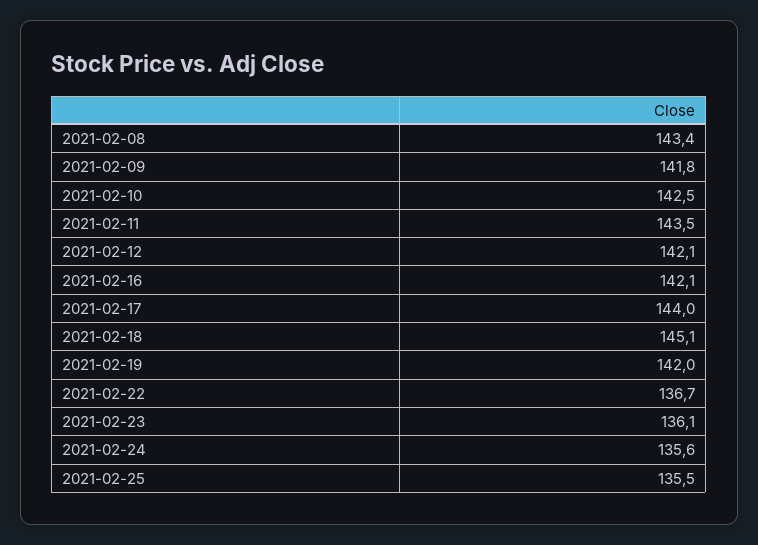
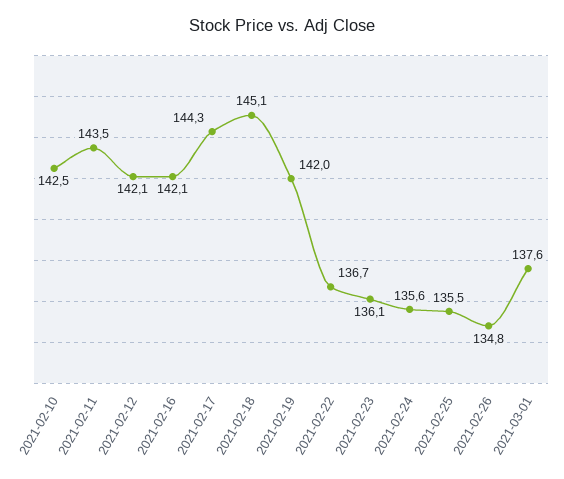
2021-02-08: 143.4 -> none
2021-02-09: 141.8 -> none
2021-02-17: 144 -> 144.3
2021-02-26: none -> 134.8
2021-03-01: none -> 137.6

